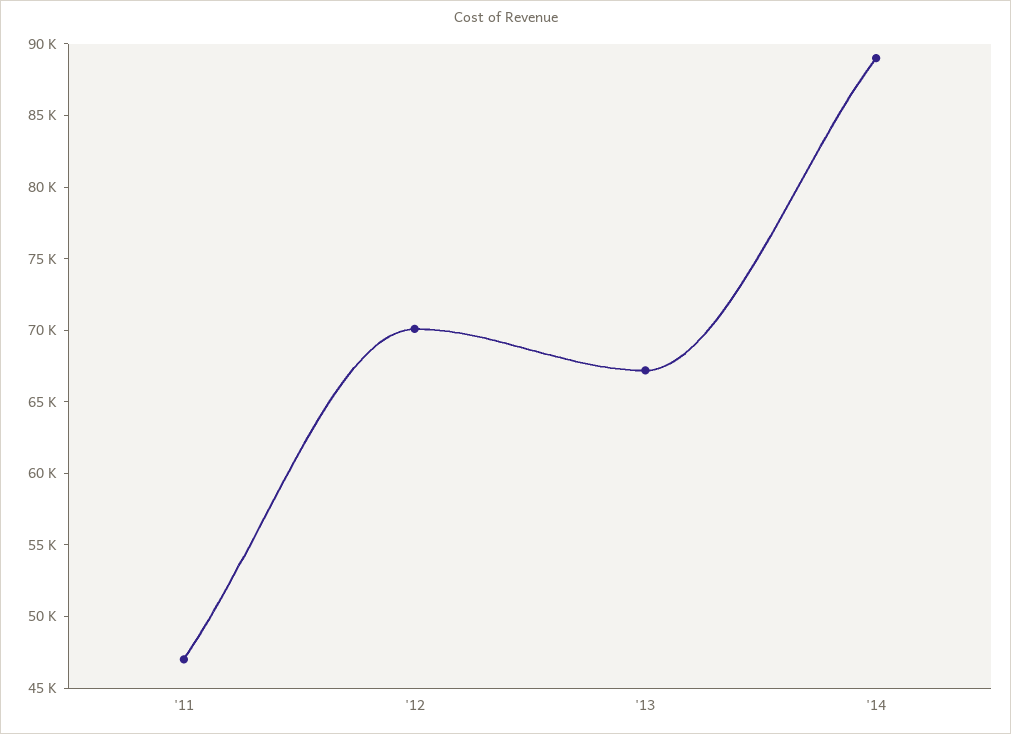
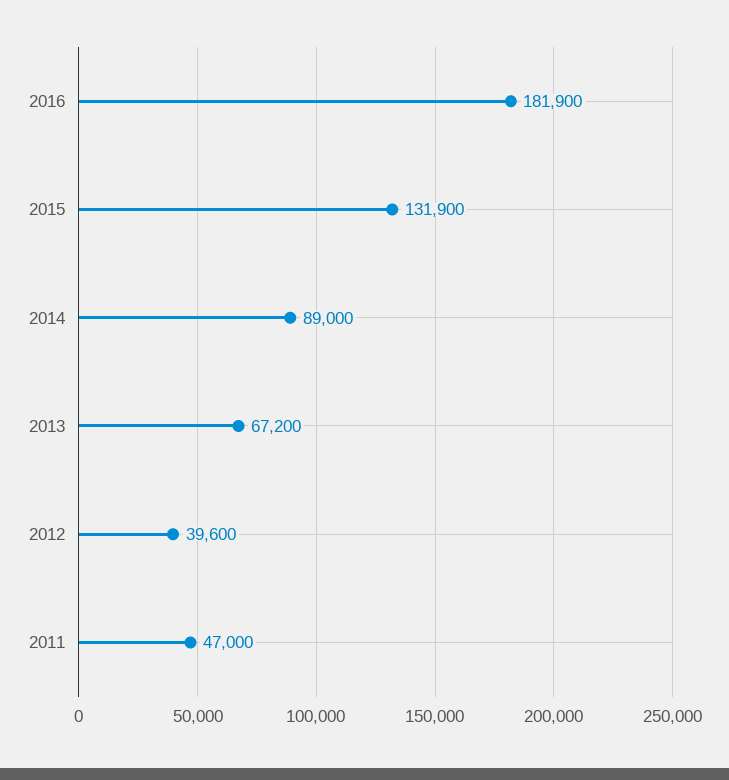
'12: 70000 -> 39600
2016: none -> 181900
2015: none -> 131900

